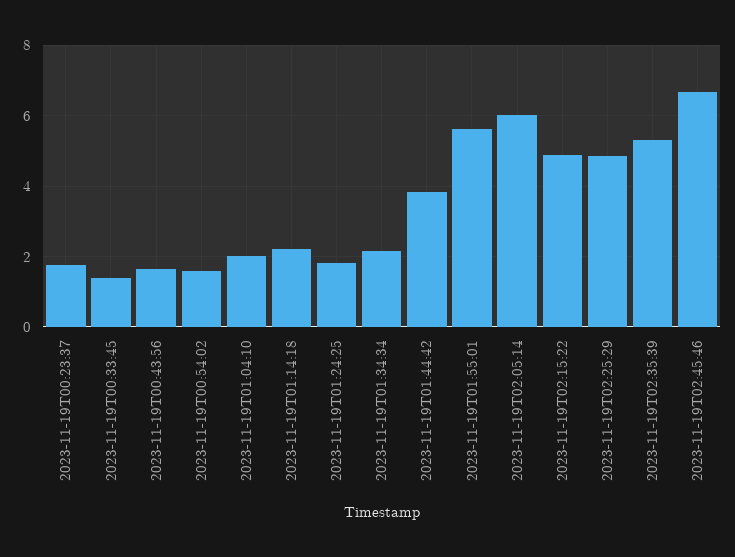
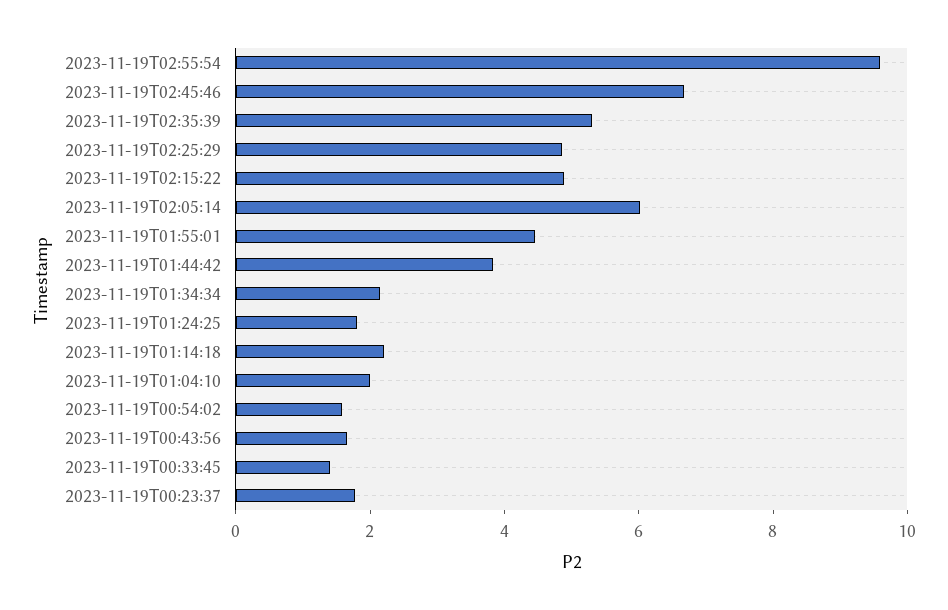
2023-11-19T01:55:01: 5.6 -> 4.5
2023-11-19T02:55:54: none -> 9.5

